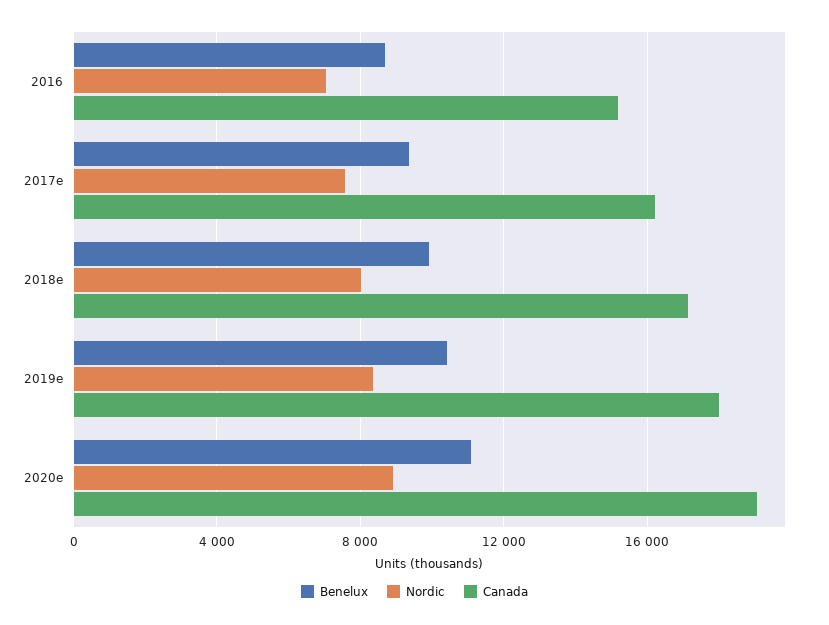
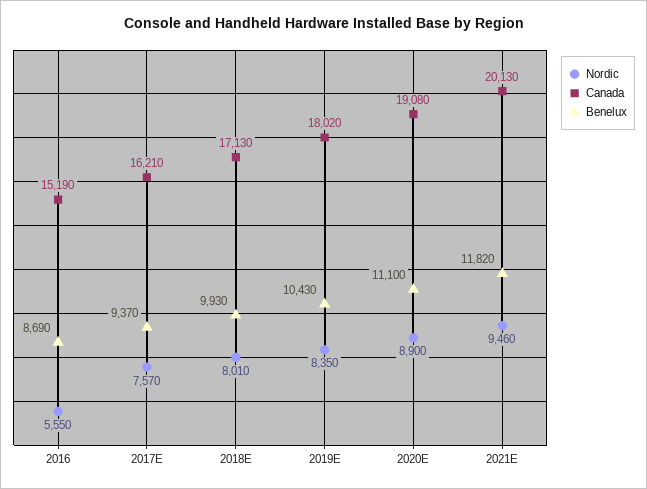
Nordic, 2016: 7000 -> 5550
Nordic, 2021E: none -> 9460
Canada, 2021E: none -> 20130
Benelux, 2021E: none -> 11820

